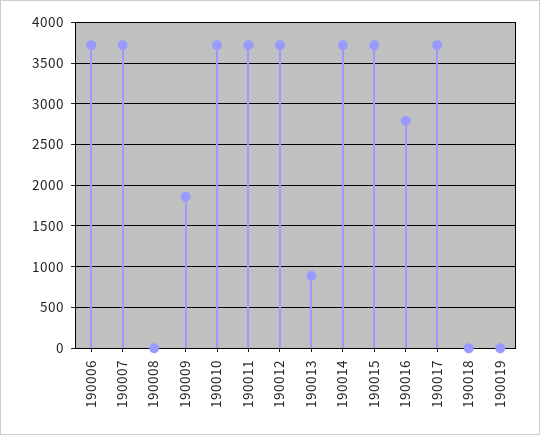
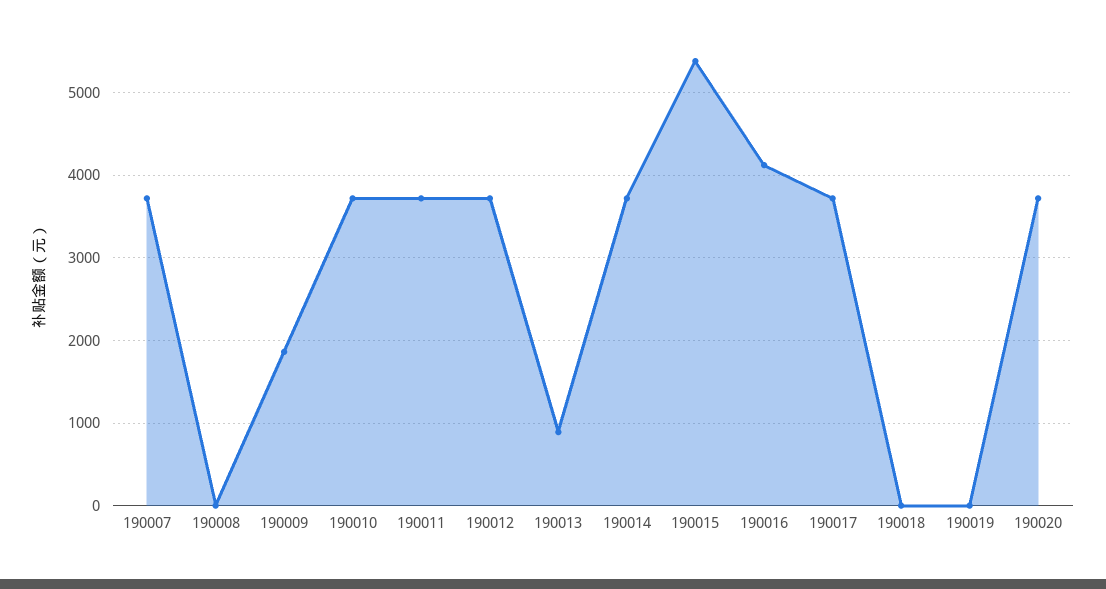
190006: 3700 -> none
190015: 3700 -> 5400
190016: 2800 -> 4100
190020: none -> 3700

